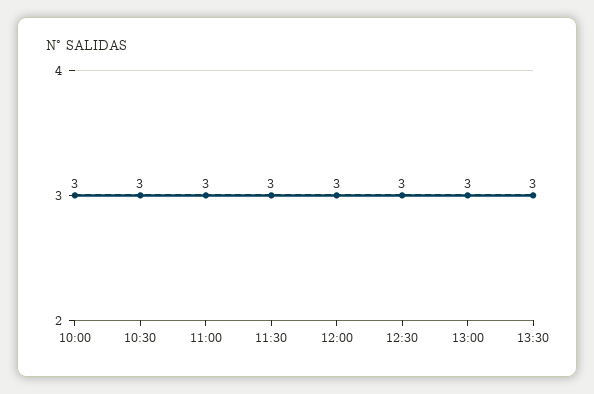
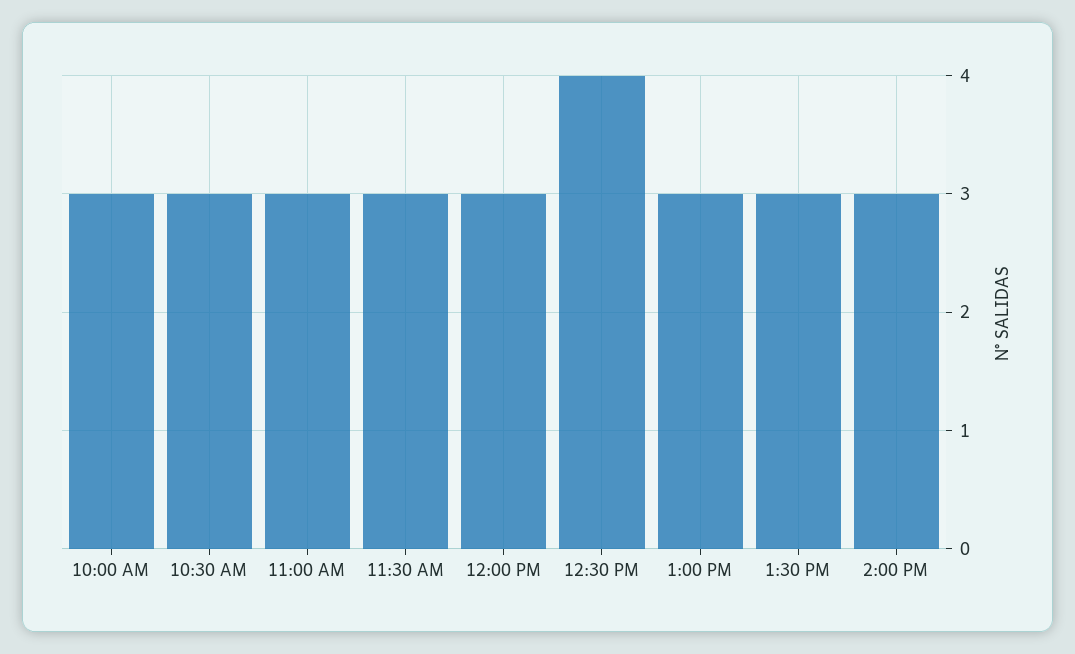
12:30: 3 -> 4
2:00 PM: none -> 3

